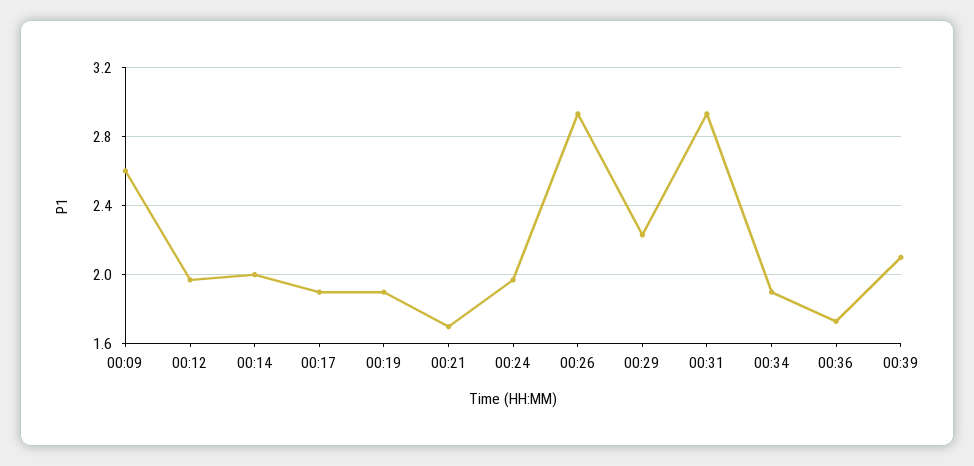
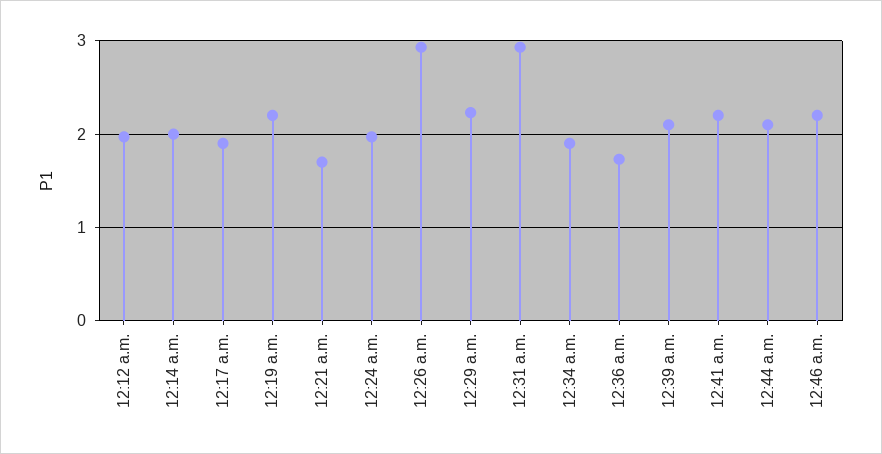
00:09: 2.6 -> none
00:19: 1.9 -> 2.2
12:41 a.m.: none -> 2.2
12:44 a.m.: none -> 2.1
12:46 a.m.: none -> 2.2

